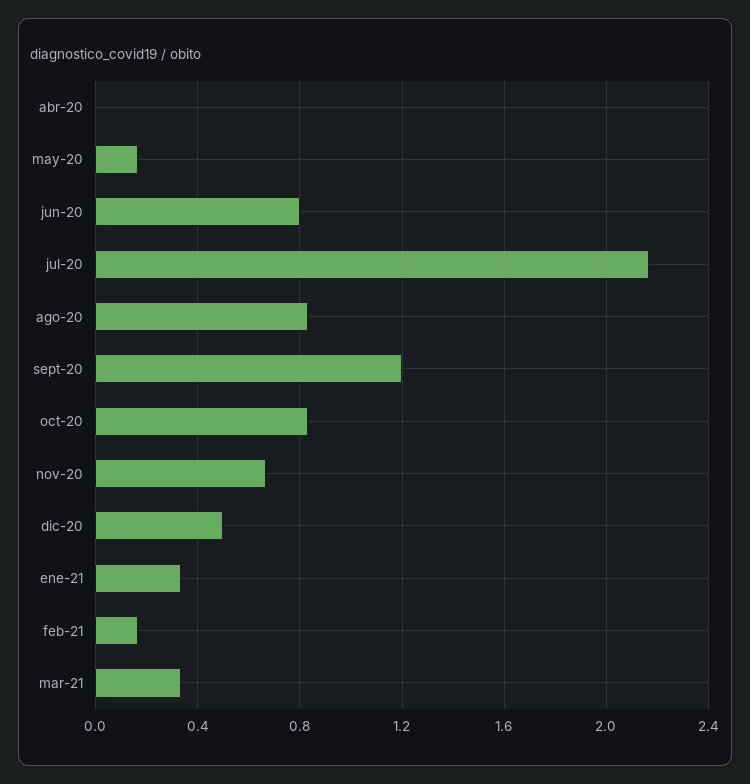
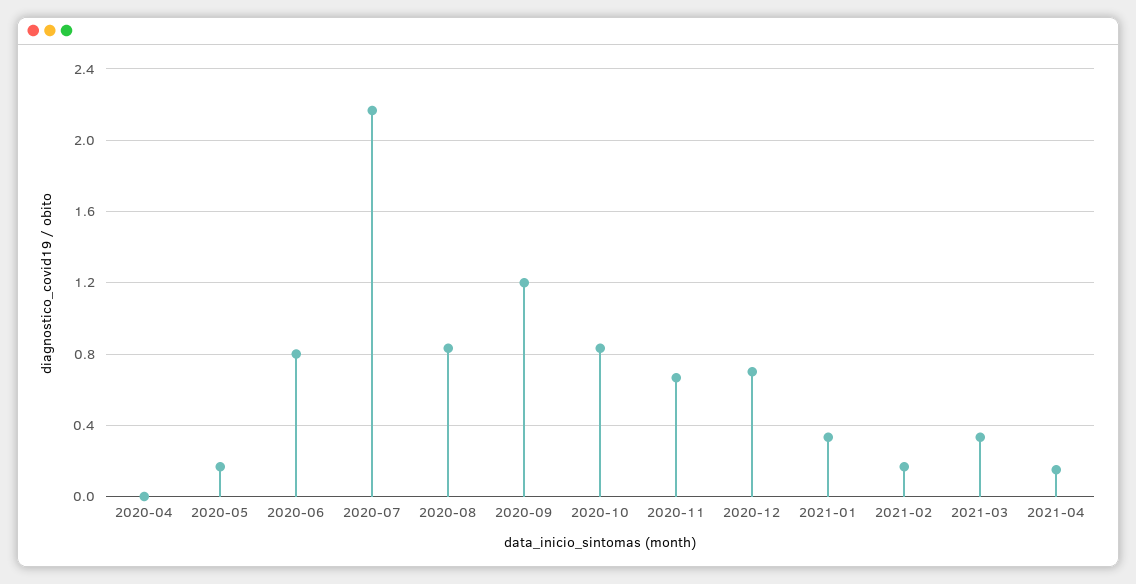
dic-20: 0.5 -> 0.7
2021-04: none -> 0.15

